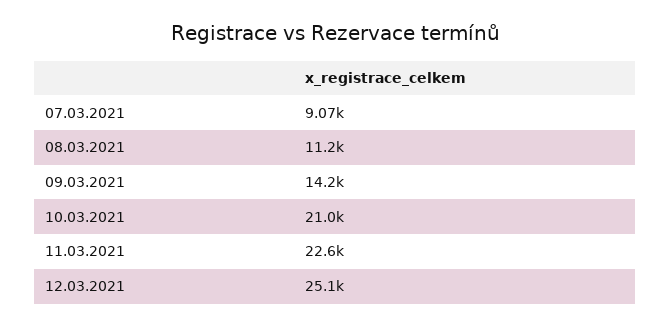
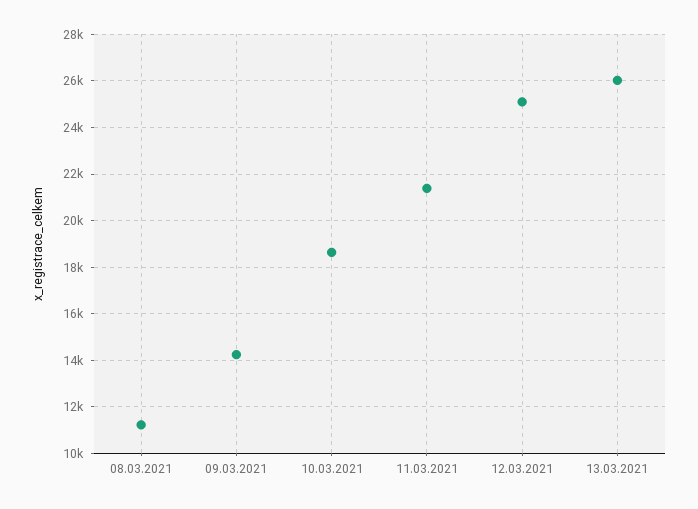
07.03.2021: 9070 -> none
10.03.2021: 21000 -> 18500
11.03.2021: 22600 -> 21500
13.03.2021: none -> 26000

